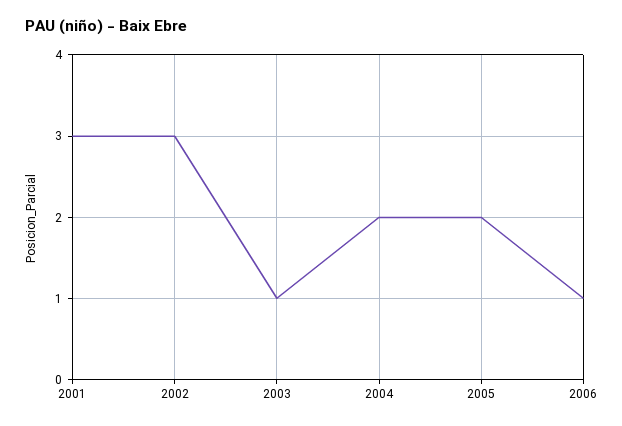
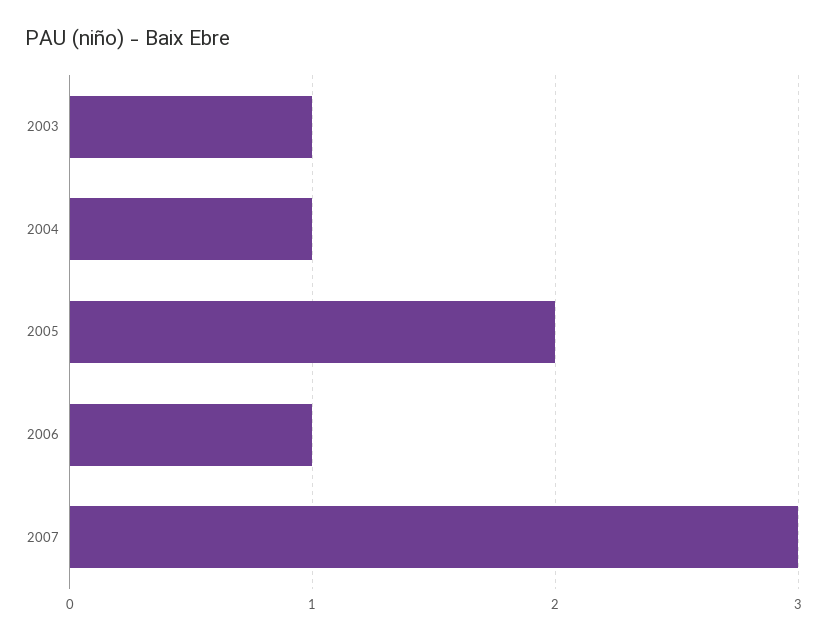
2001: 3 -> none
2002: 3 -> none
2004: 2 -> 1
2007: none -> 3

